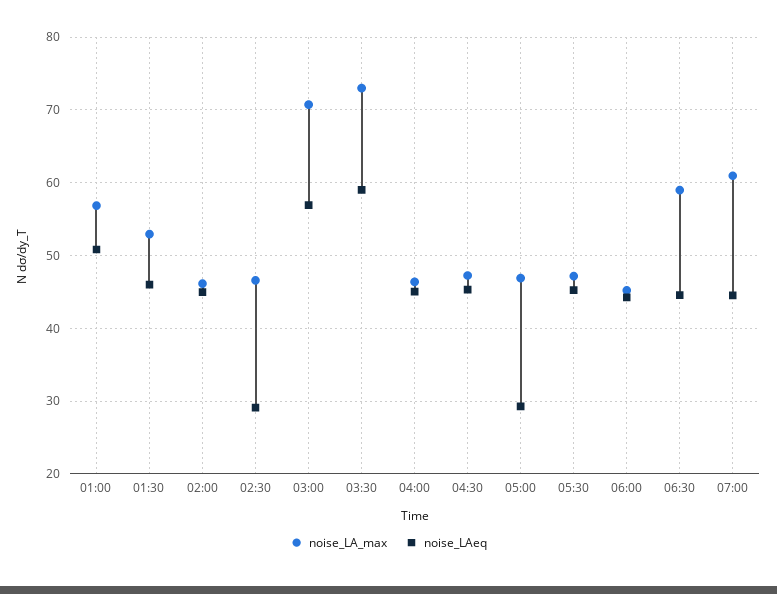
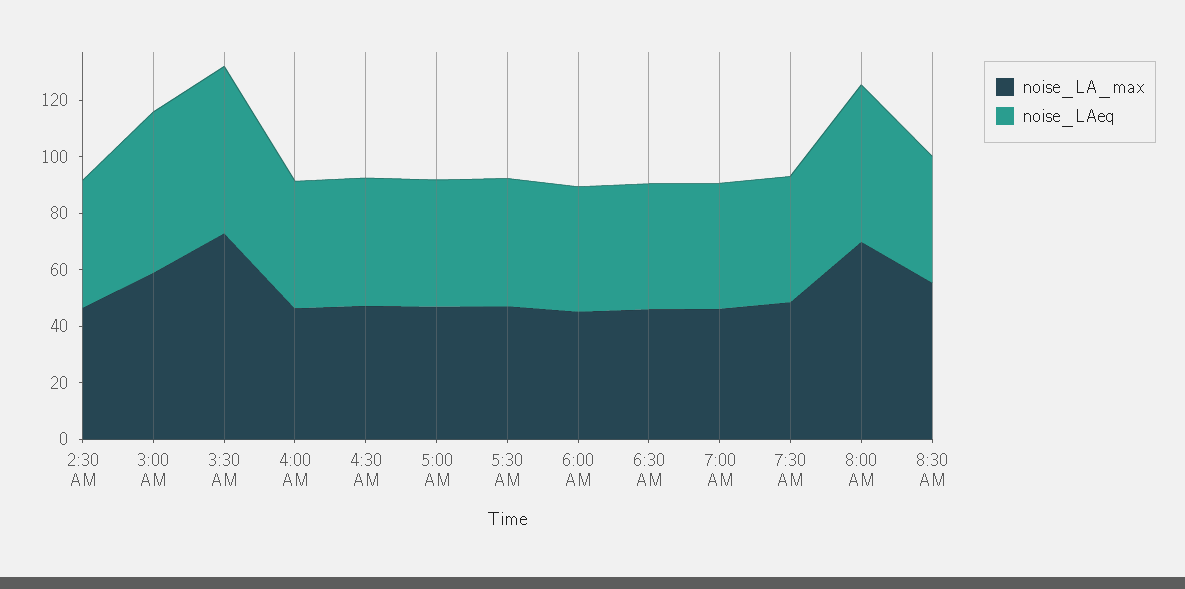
noise_LA_max, 01:00: 57 -> none
noise_LAeq, 01:00: 51 -> none
noise_LA_max, 01:30: 53 -> none
noise_LAeq, 01:30: 46 -> none
noise_LA_max, 02:00: 46 -> none
noise_LAeq, 02:00: 45 -> none
noise_LAeq, 02:30: 29 -> 45
noise_LA_max, 03:00: 71 -> 60
noise_LAeq, 05:00: 29 -> 45
noise_LA_max, 06:30: 59 -> 45
noise_LA_max, 07:00: 61 -> 45
noise_LA_max, 7:30 AM: none -> 50
noise_LAeq, 7:30 AM: none -> 45
noise_LA_max, 8:00 AM: none -> 70
noise_LAeq, 8:00 AM: none -> 55
noise_LA_max, 8:30 AM: none -> 55
noise_LAeq, 8:30 AM: none -> 45

